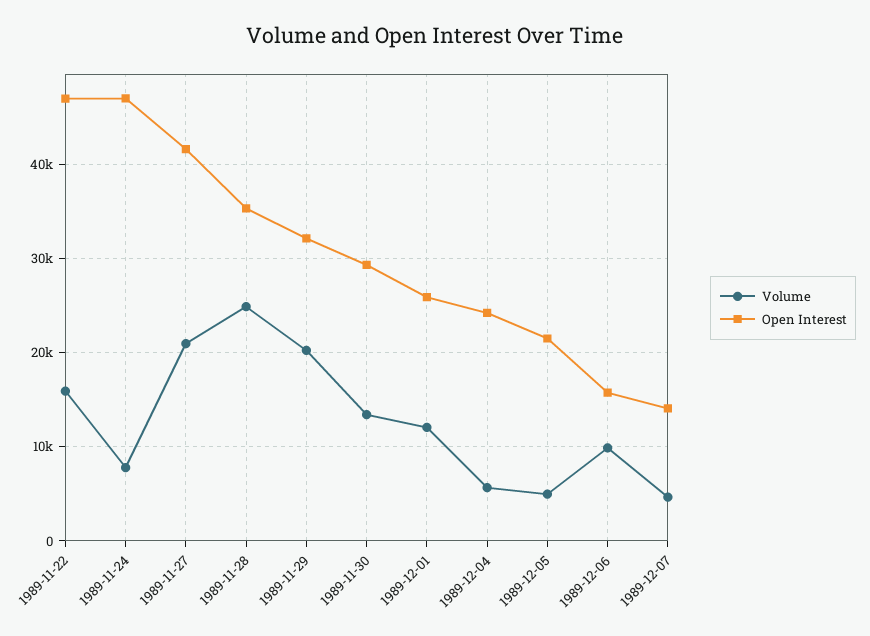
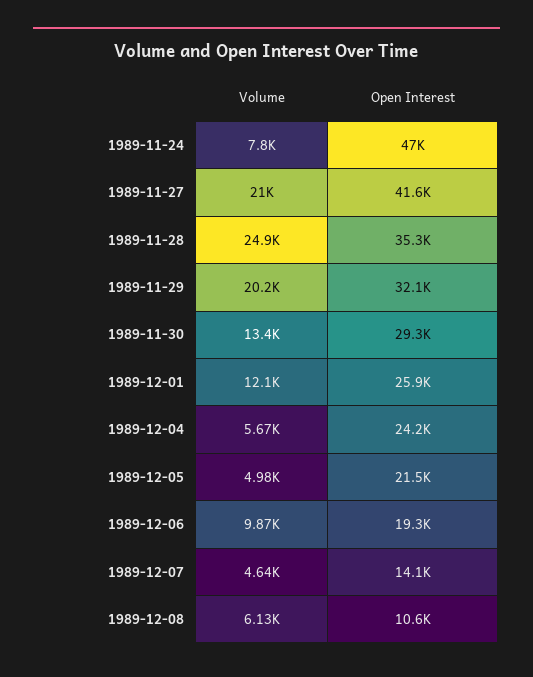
Volume, 1989-11-22: 16000 -> none
Open Interest, 1989-11-22: 47000 -> none
Open Interest, 1989-12-06: 16000 -> 19300
Volume, 1989-12-08: none -> 6130
Open Interest, 1989-12-08: none -> 10600

